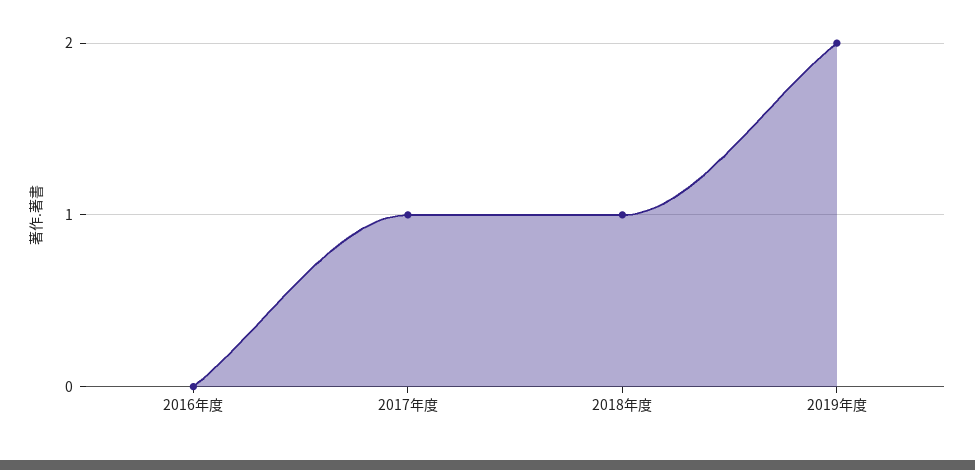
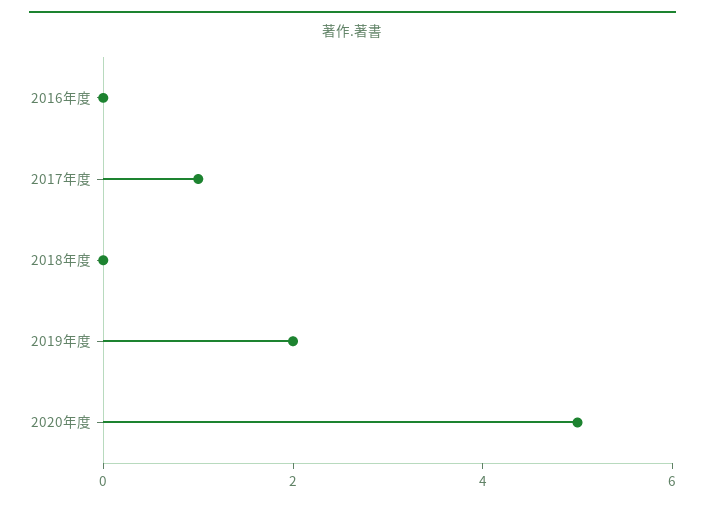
2018年度: 1 -> 0
2020年度: none -> 5

